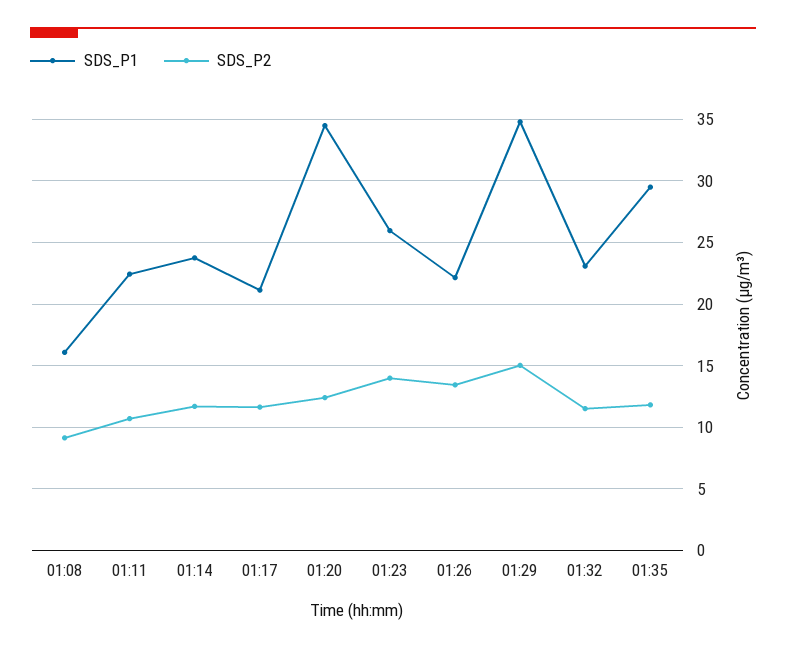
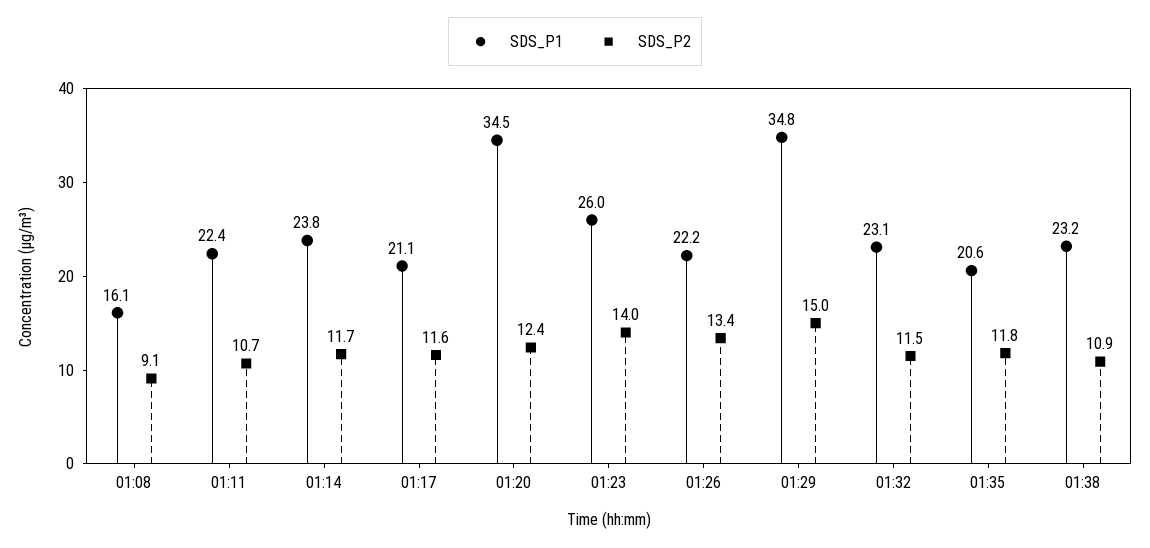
SDS_P1, 01:35: 29.5 -> 20.6
SDS_P1, 01:38: none -> 23.2
SDS_P2, 01:38: none -> 10.9

